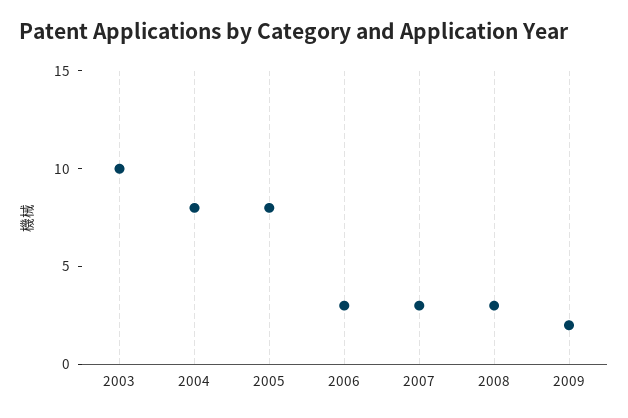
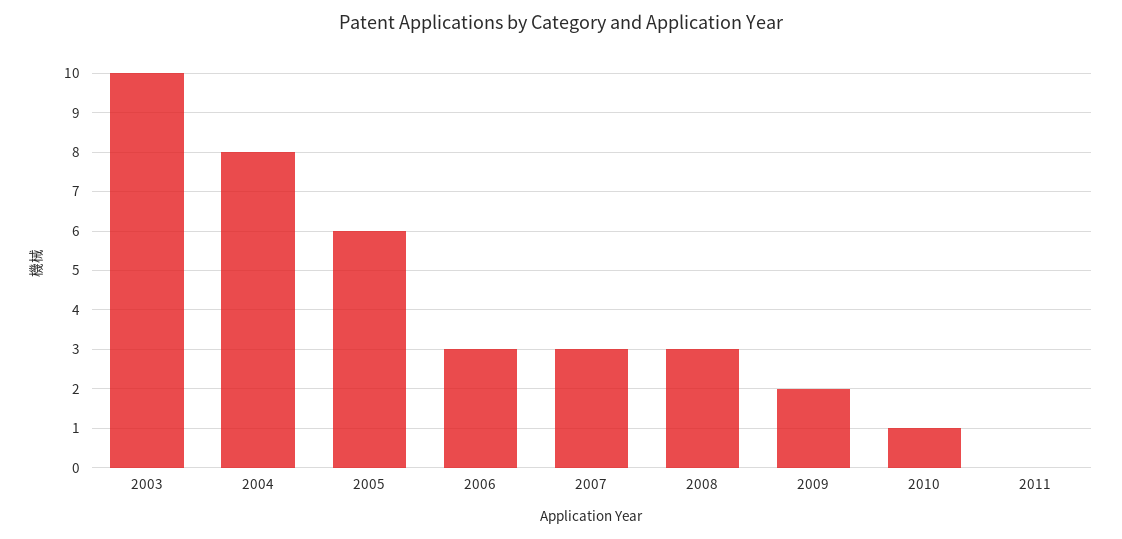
2005: 8 -> 6
2010: none -> 1
2011: none -> 0

